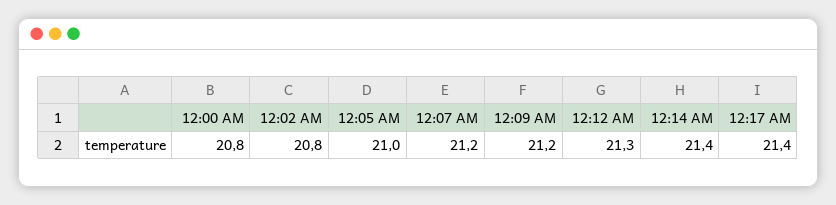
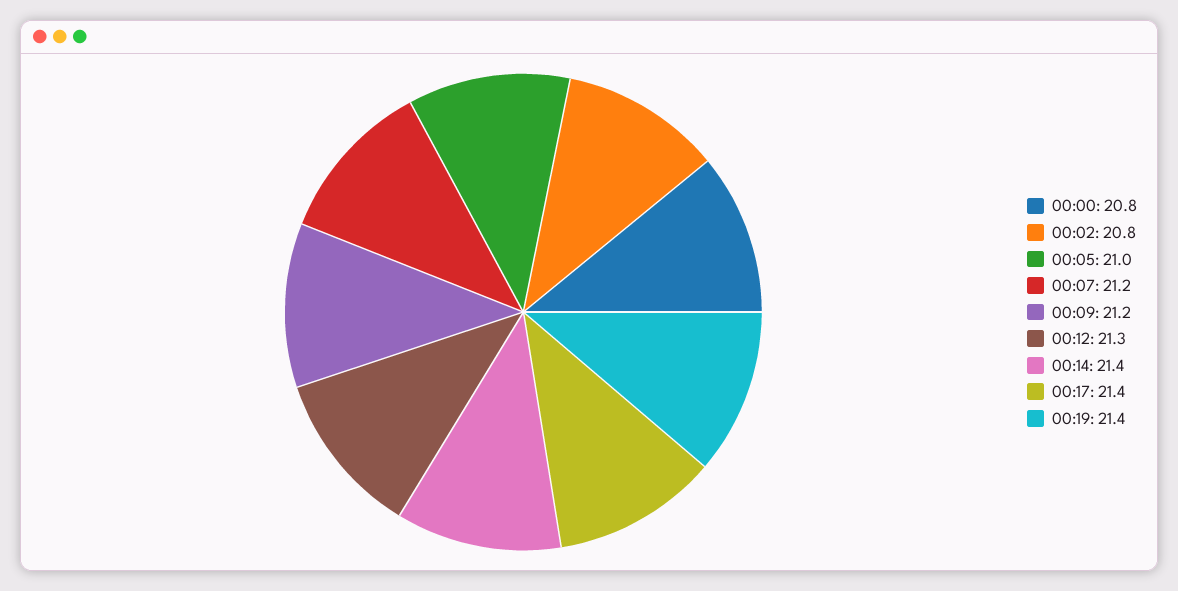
00:19: none -> 21.4

